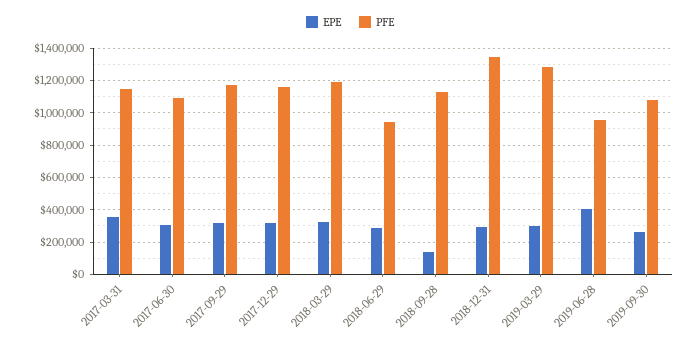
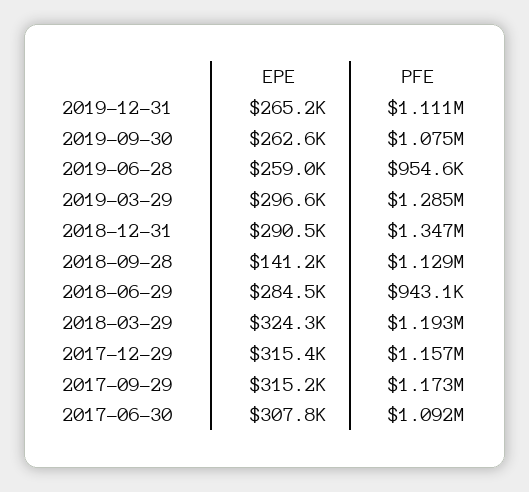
EPE, 2017-03-31: 350000 -> none
PFE, 2017-03-31: 1150000 -> none
EPE, 2019-06-28: 400000 -> 259000
EPE, 2019-12-31: none -> 265200
PFE, 2019-12-31: none -> 1111000

